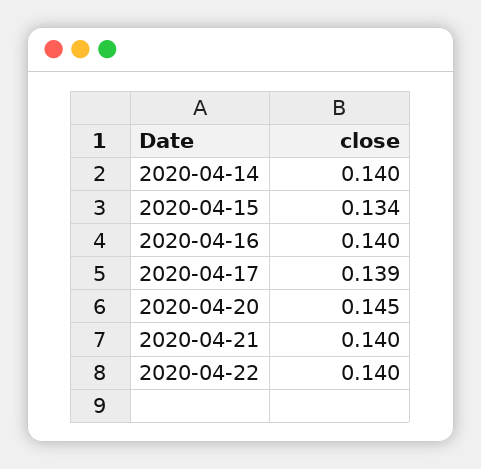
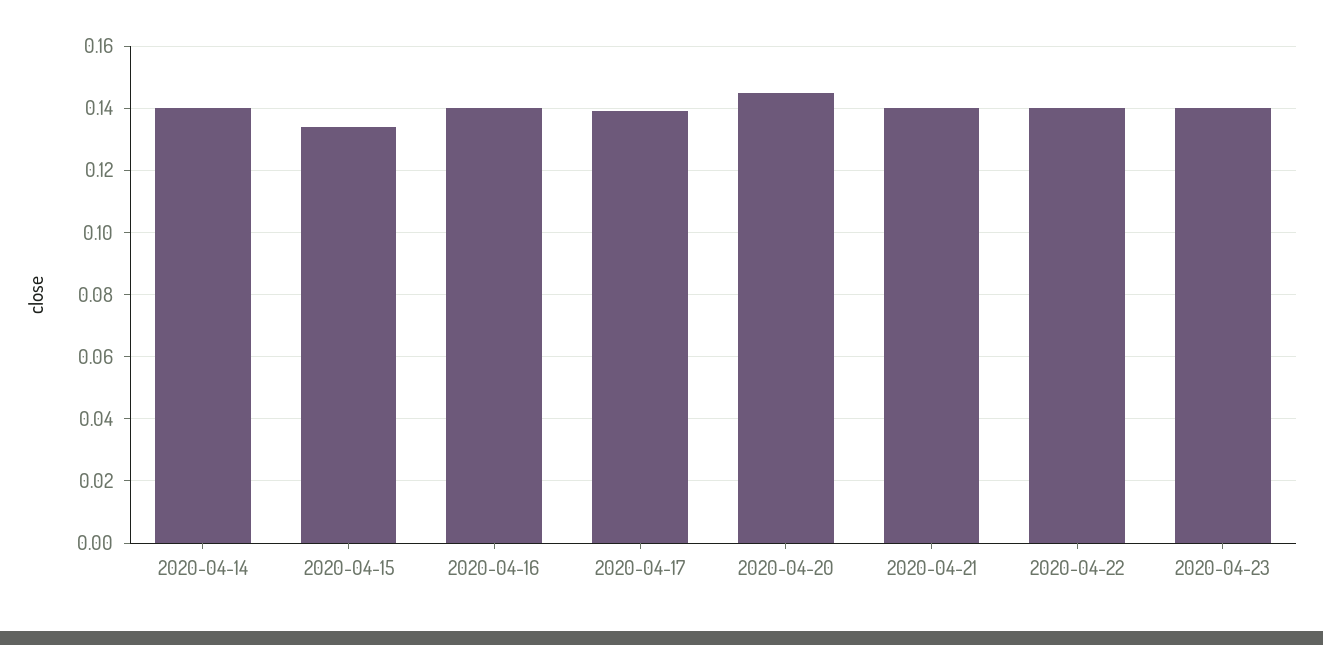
2020-04-23: none -> 0.14

